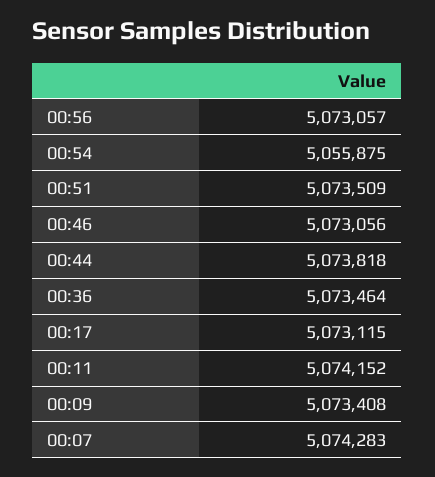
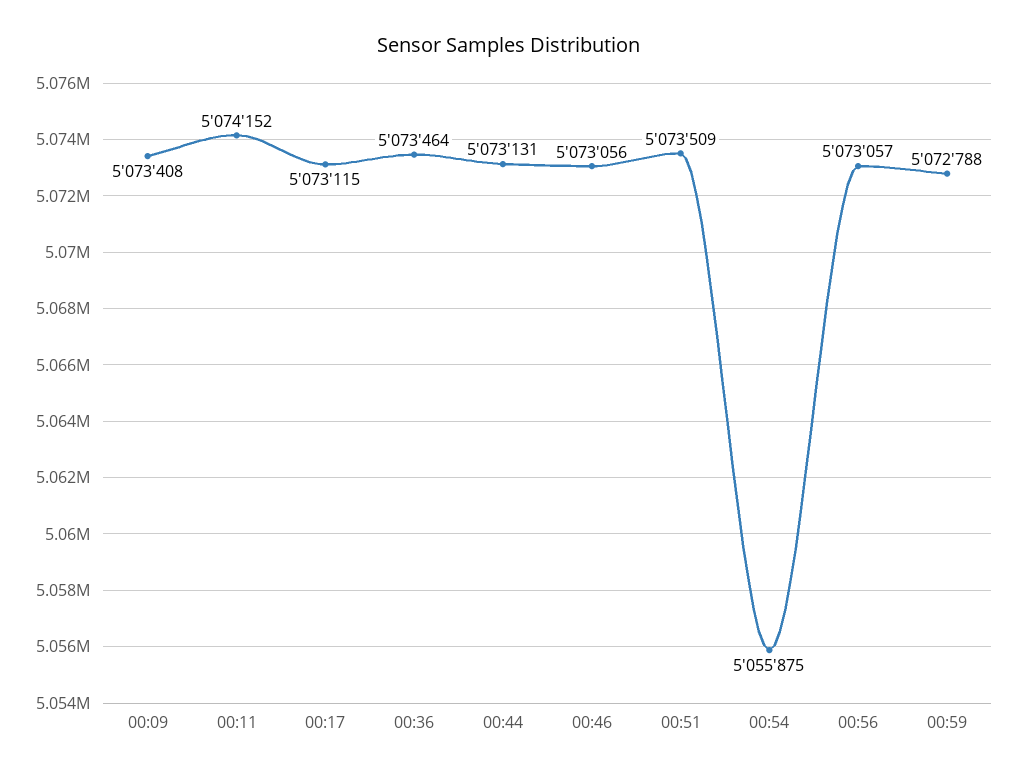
00:44: 5073818 -> 5073131
00:07: 5074283 -> none
00:59: none -> 5072788

